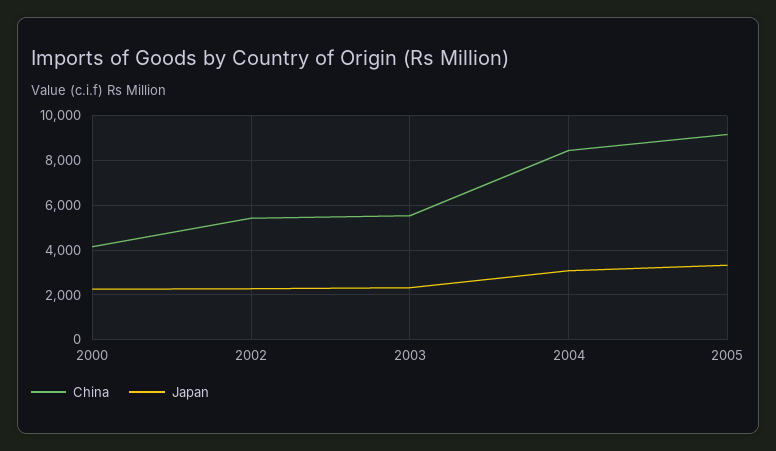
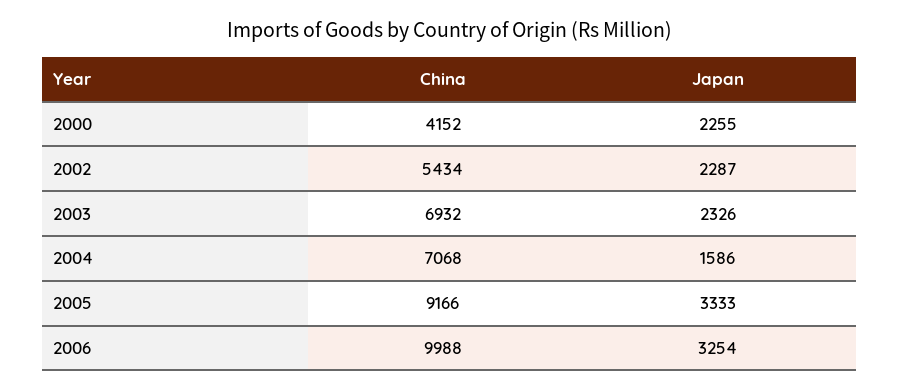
China, 2003: 5500 -> 6932
China, 2004: 8500 -> 7068
Japan, 2004: 3000 -> 1586
China, 2006: none -> 9988
Japan, 2006: none -> 3254

